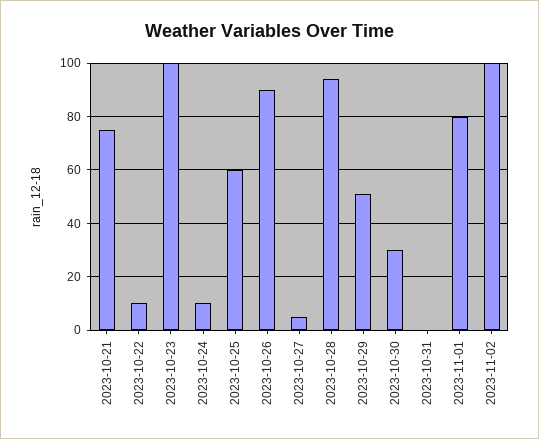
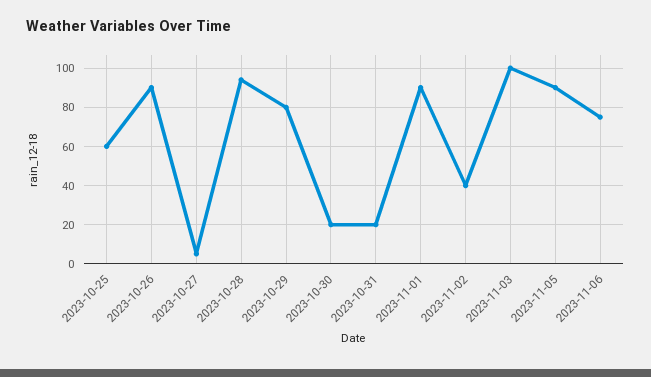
2023-10-21: 75 -> none
2023-10-22: 10 -> none
2023-10-23: 100 -> none
2023-10-24: 10 -> none
2023-10-29: 50 -> 80
2023-10-30: 30 -> 20
2023-10-31: 0 -> 20
2023-11-01: 80 -> 90
2023-11-02: 100 -> 40
2023-11-03: none -> 100
2023-11-05: none -> 90
2023-11-06: none -> 75

